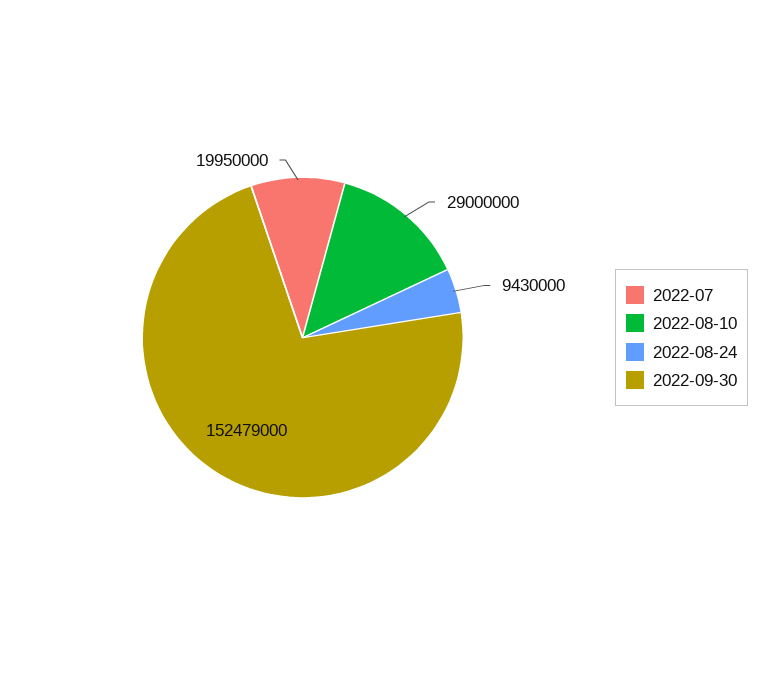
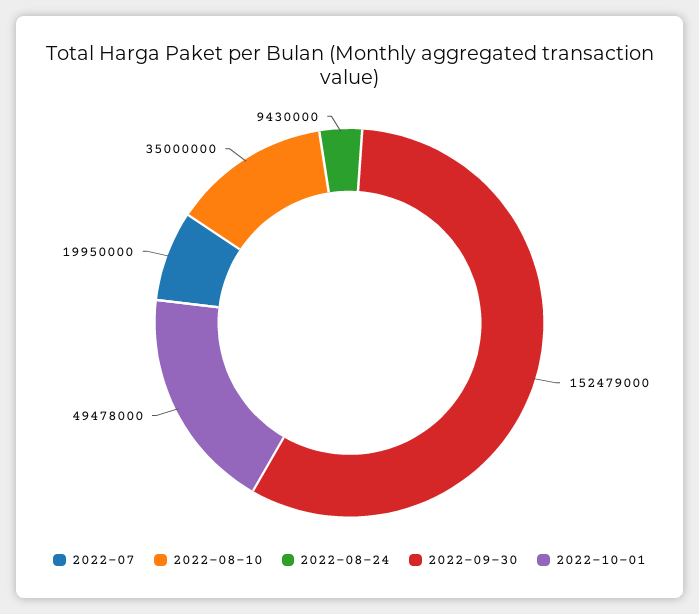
2022-08-10: 29000000 -> 35000000
2022-10-01: none -> 49478000

